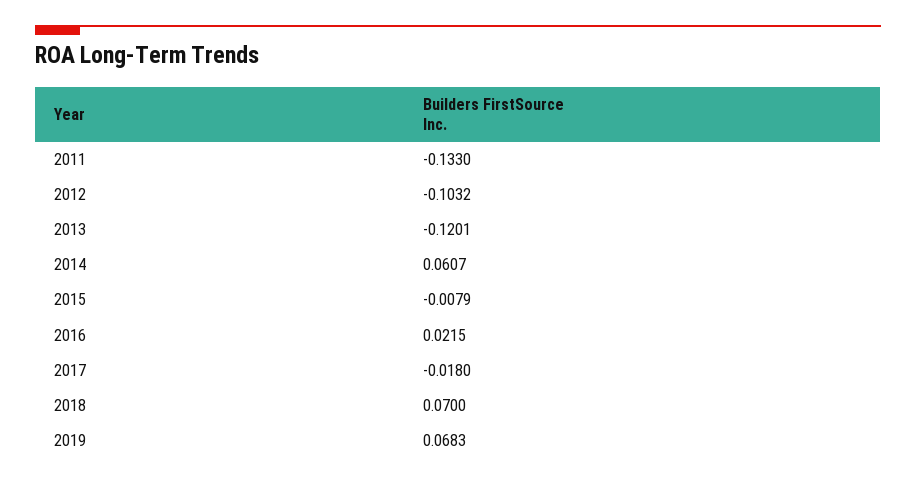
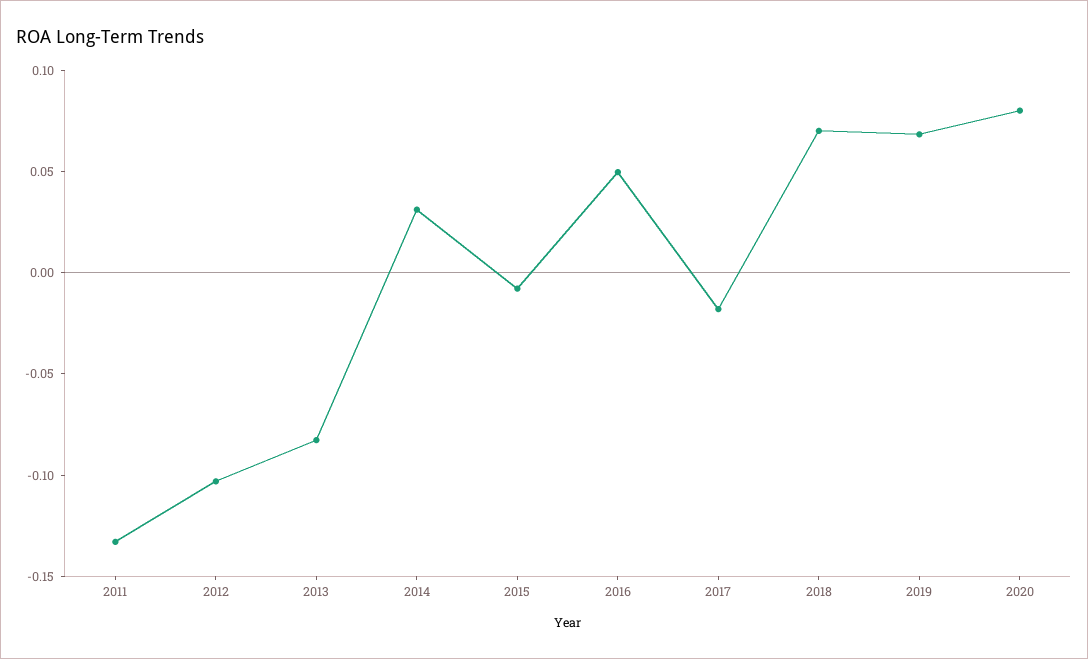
2013: -0.1201 -> -0.08
2014: 0.0607 -> 0.03
2016: 0.0215 -> 0.05
2020: none -> 0.08

